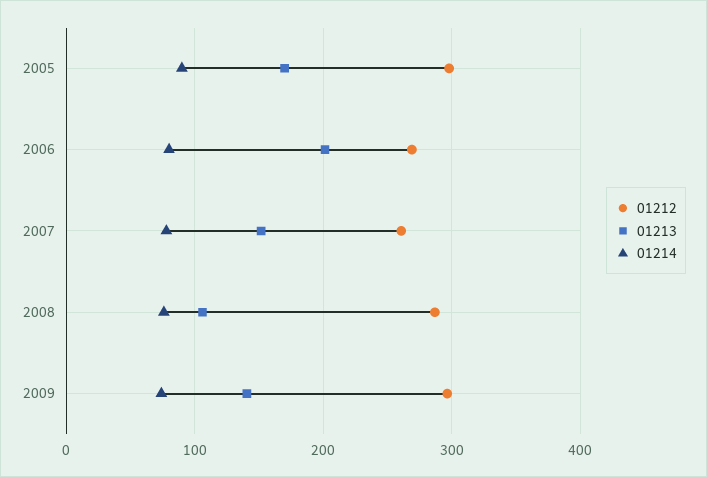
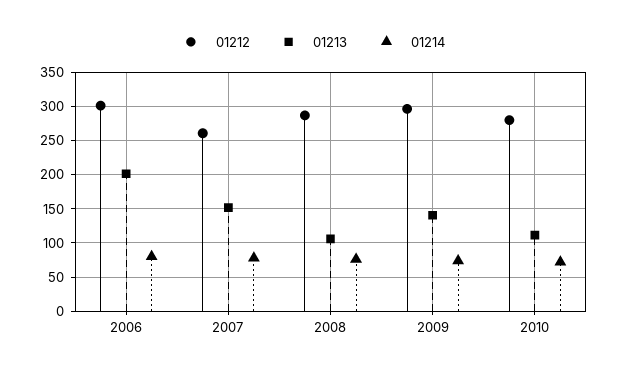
01212, 2005: 300 -> none
01213, 2005: 170 -> none
01214, 2005: 90 -> none
01212, 2006: 270 -> 300
01212, 2010: none -> 280
01213, 2010: none -> 110
01214, 2010: none -> 70

